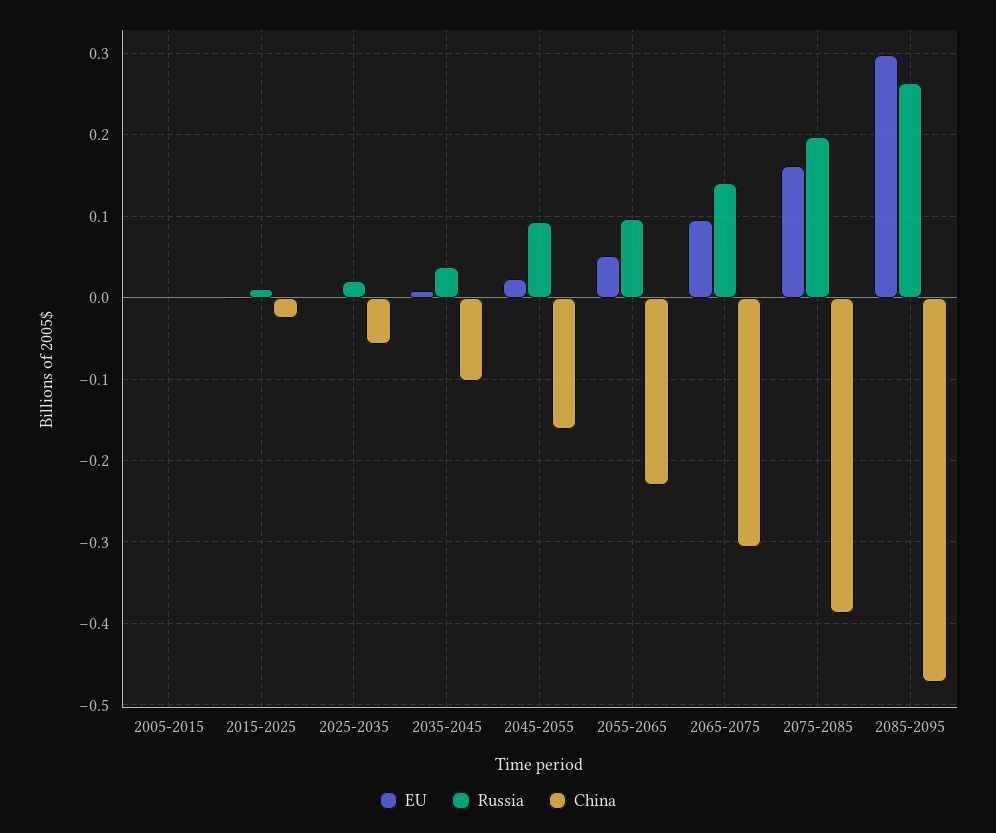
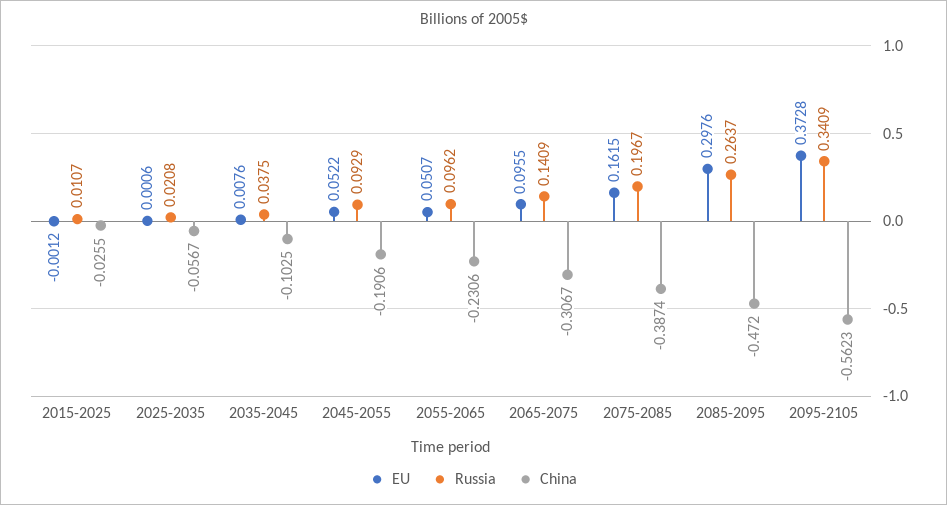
EU, 2005-2015: 0 -> none
Russia, 2005-2015: 0 -> none
China, 2005-2015: 0 -> none
EU, 2045-2055: 0.02 -> 0.0522
China, 2045-2055: -0.16 -> -0.1906
EU, 2095-2105: none -> 0.3728
Russia, 2095-2105: none -> 0.3409
China, 2095-2105: none -> -0.5623

